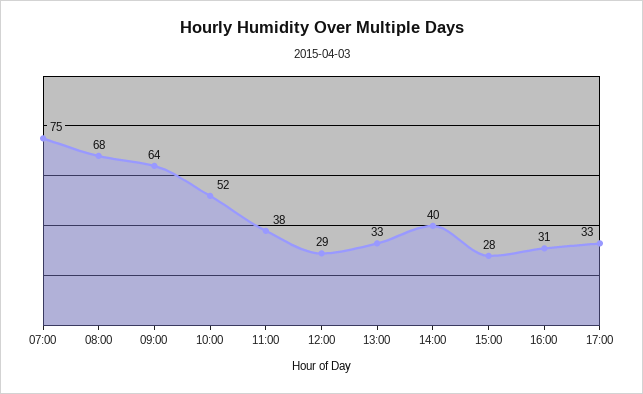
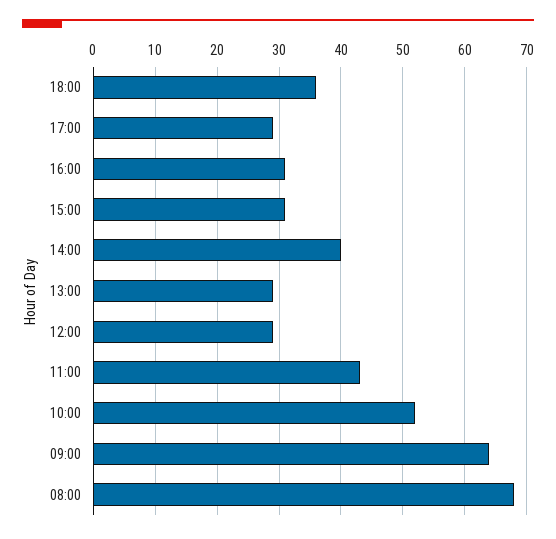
07:00: 75 -> none
11:00: 38 -> 43
13:00: 33 -> 29
15:00: 28 -> 31
17:00: 33 -> 29
18:00: none -> 36

